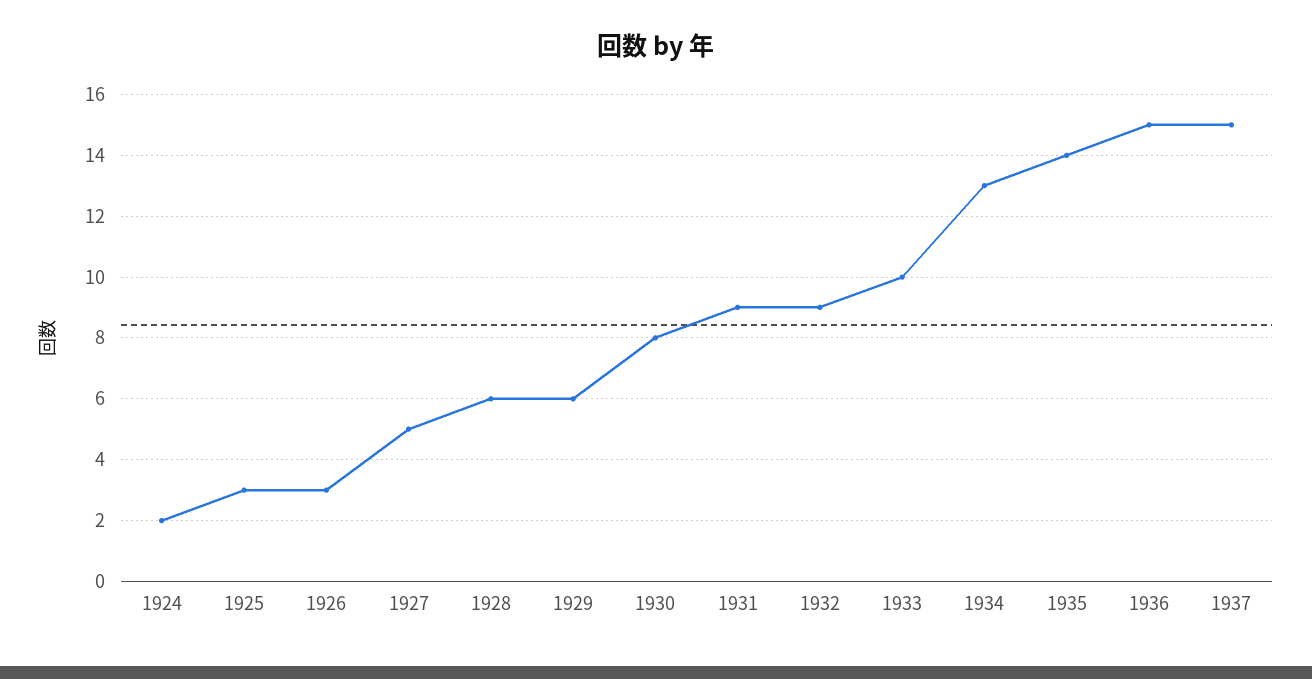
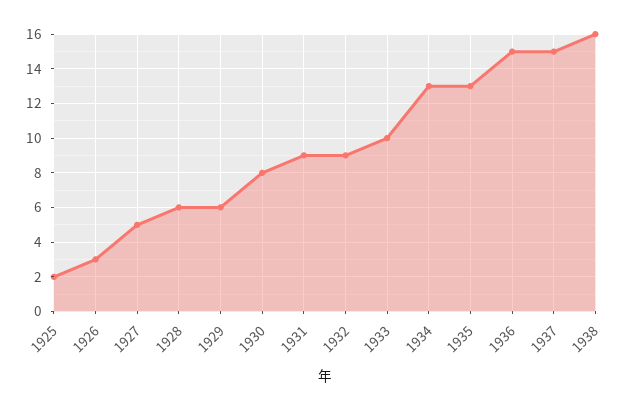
1924: 2 -> none
1925: 3 -> 2
1935: 14 -> 13
1938: none -> 16

